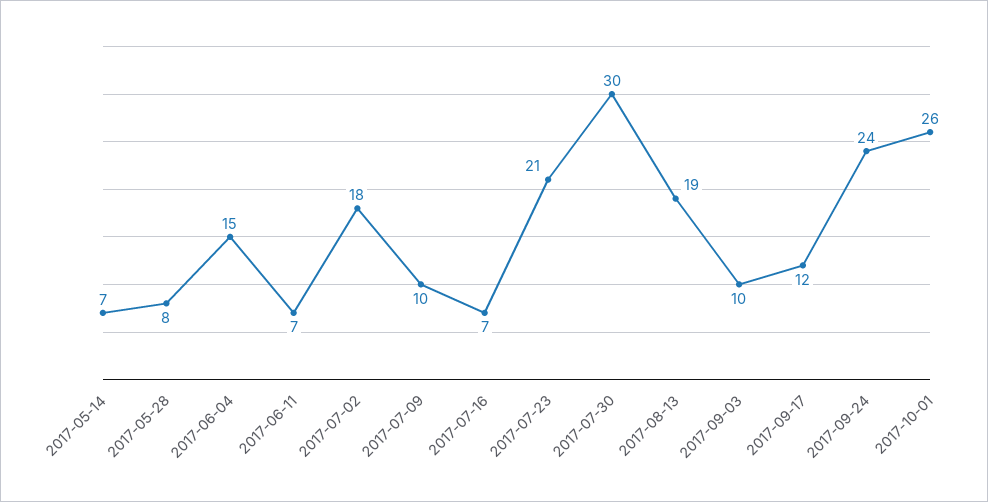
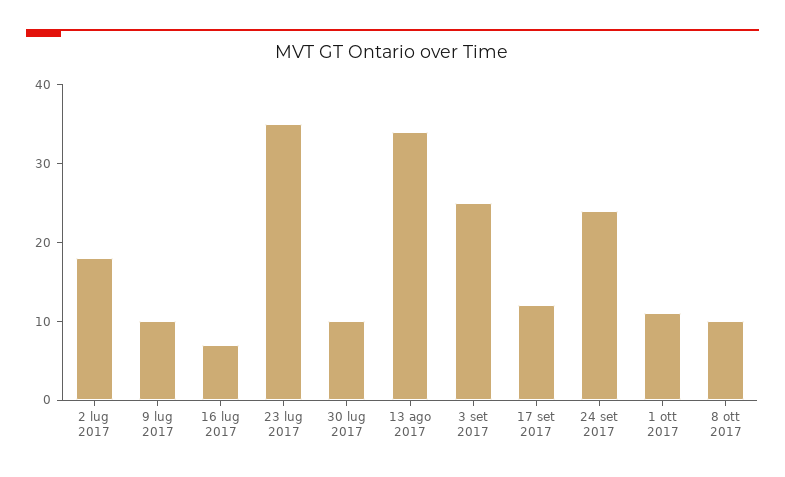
2017-05-14: 7 -> none
2017-05-28: 8 -> none
2017-06-04: 15 -> none
2017-06-11: 7 -> none
2017-07-23: 21 -> 35
2017-07-30: 30 -> 10
2017-08-13: 19 -> 35
2017-09-03: 10 -> 25
2017-10-01: 26 -> 10
8 ott 2017: none -> 10

